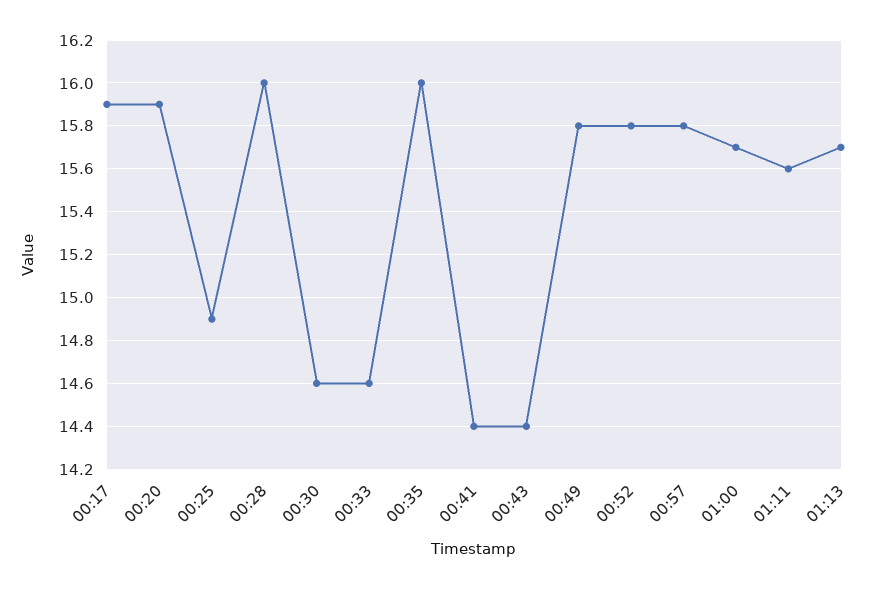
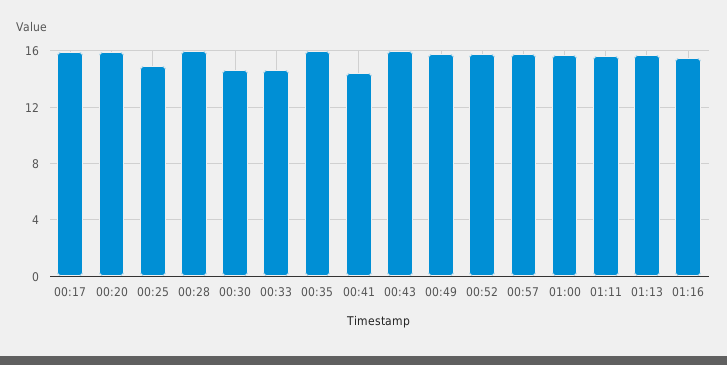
00:43: 14.4 -> 16
01:16: none -> 15.5

